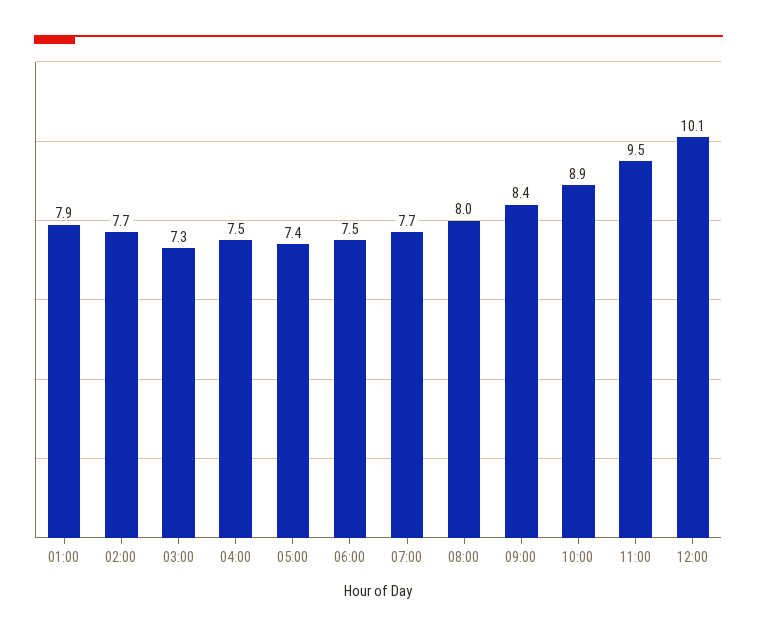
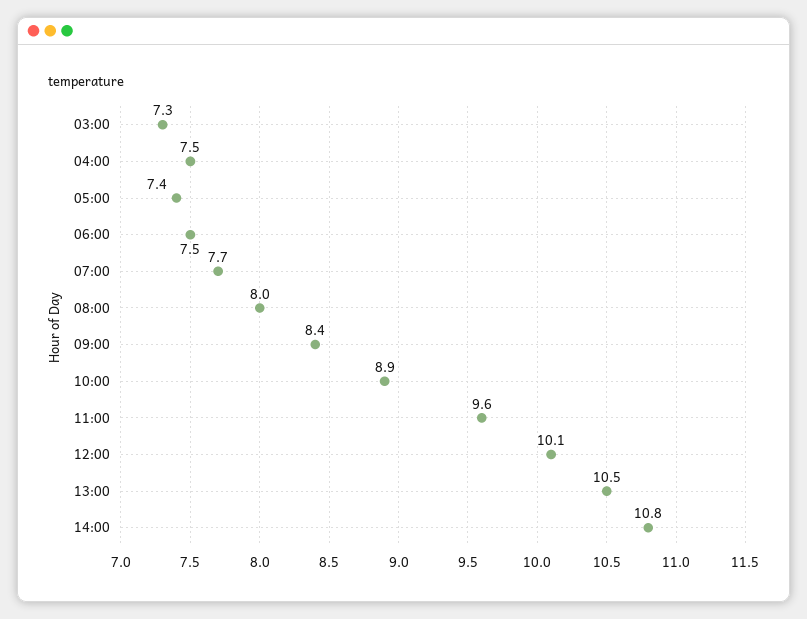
01:00: 7.9 -> none
02:00: 7.7 -> none
11:00: 9.5 -> 9.6
13:00: none -> 10.5
14:00: none -> 10.8

